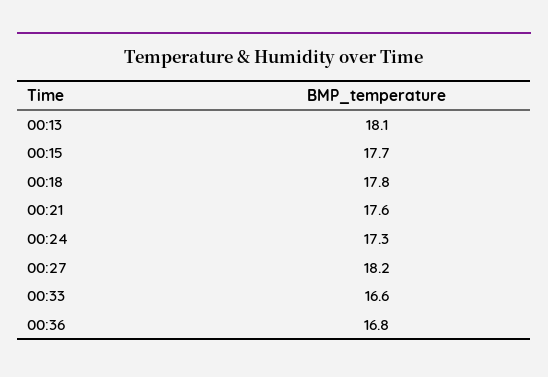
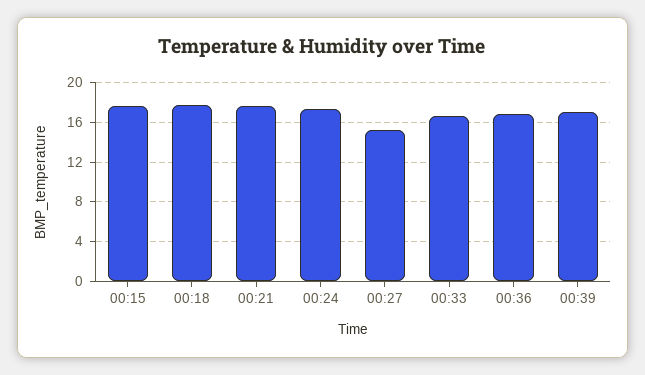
00:13: 18.1 -> none
00:27: 18.2 -> 15
00:39: none -> 17

